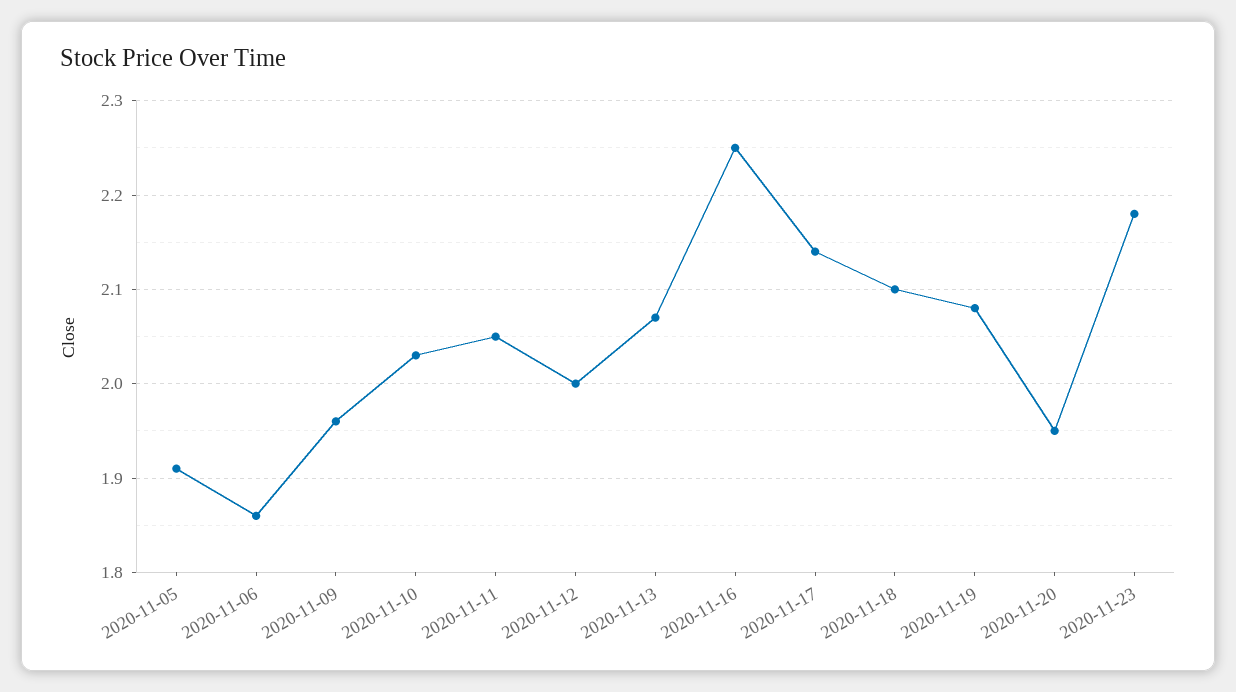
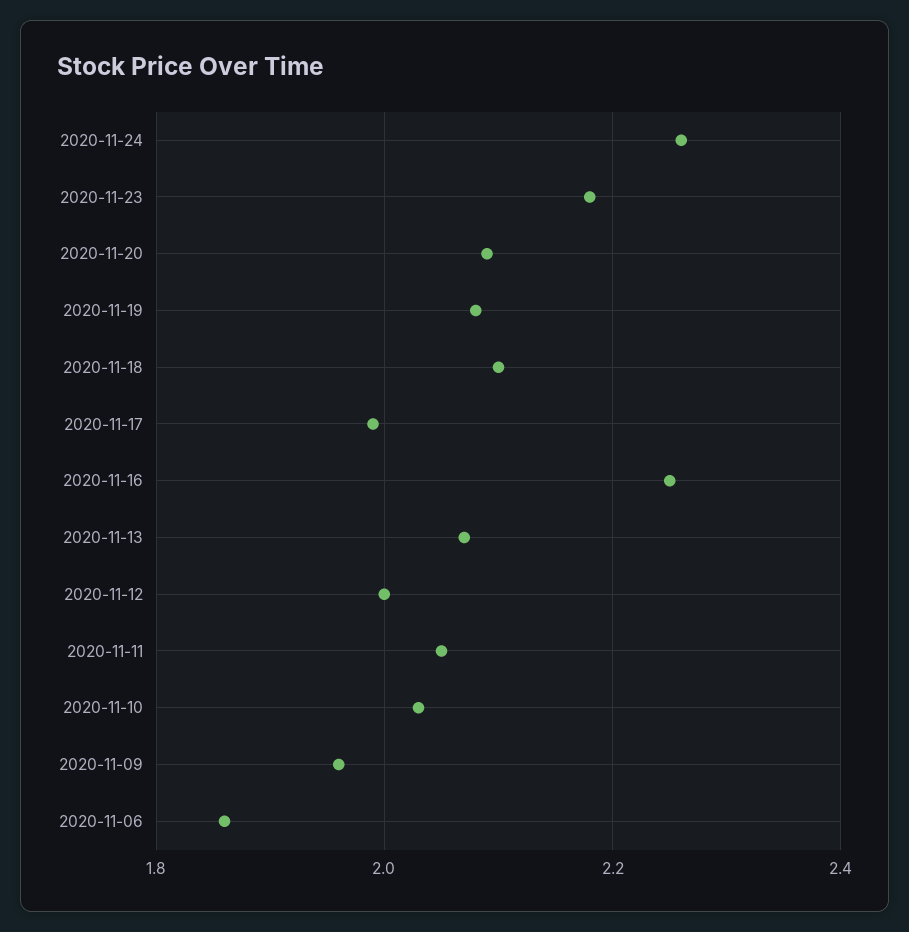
2020-11-05: 1.91 -> none
2020-11-17: 2.14 -> 2
2020-11-20: 1.95 -> 2.1
2020-11-24: none -> 2.25

